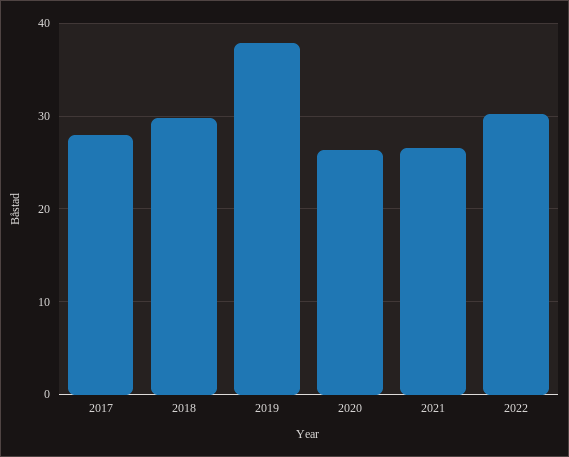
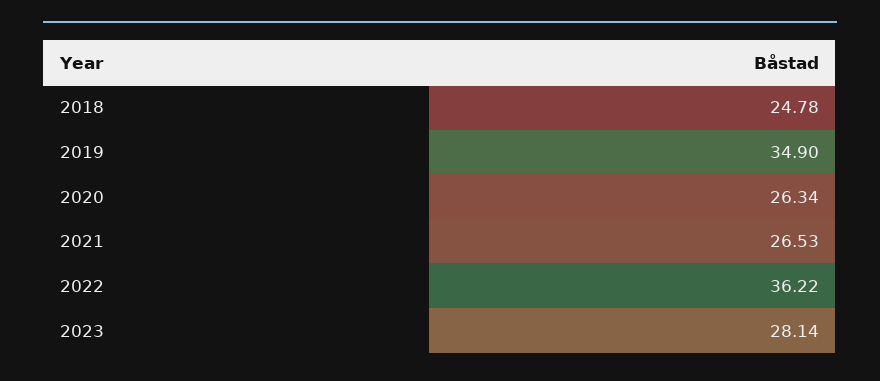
2017: 28 -> none
2018: 30 -> 24.78
2019: 38 -> 34.9
2022: 30 -> 36.22
2023: none -> 28.14

